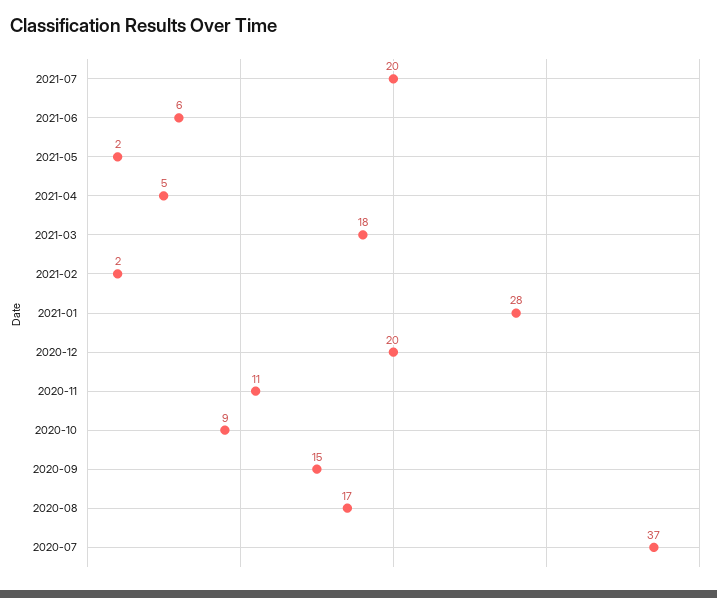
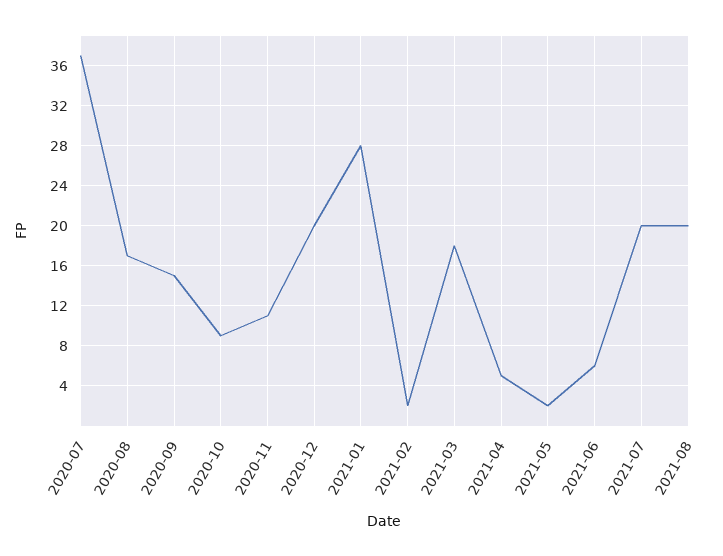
2021-08: none -> 20

